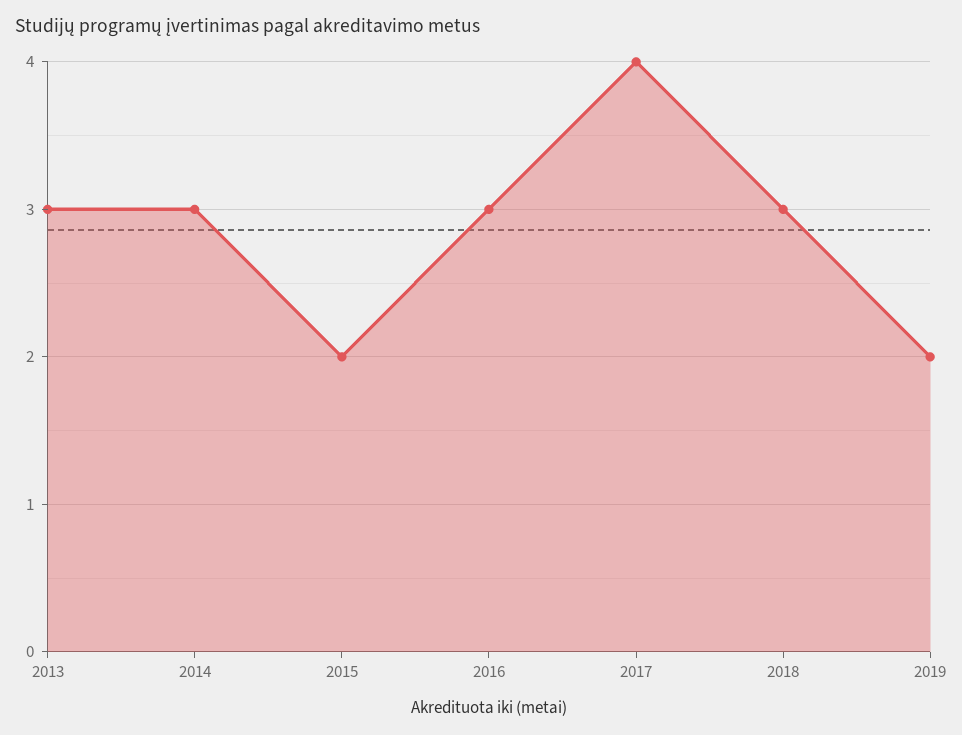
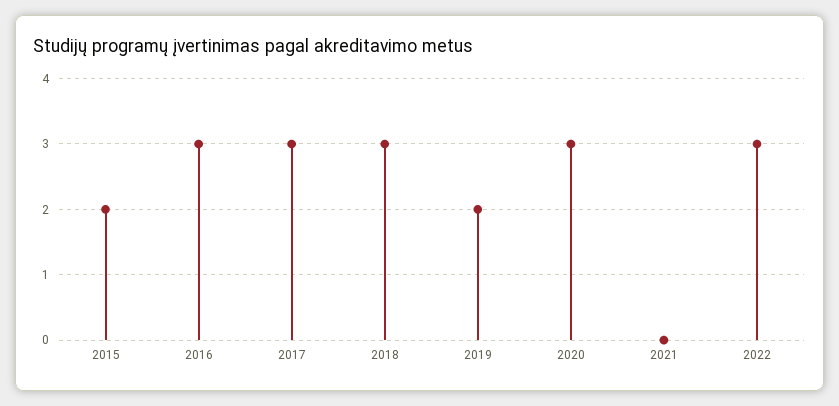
2013: 3 -> none
2014: 3 -> none
2017: 4 -> 3
2020: none -> 3
2021: none -> 0
2022: none -> 3

